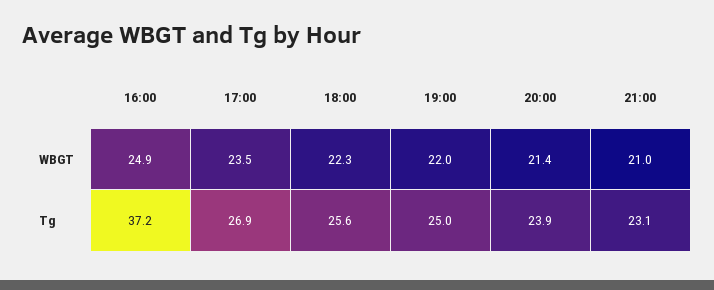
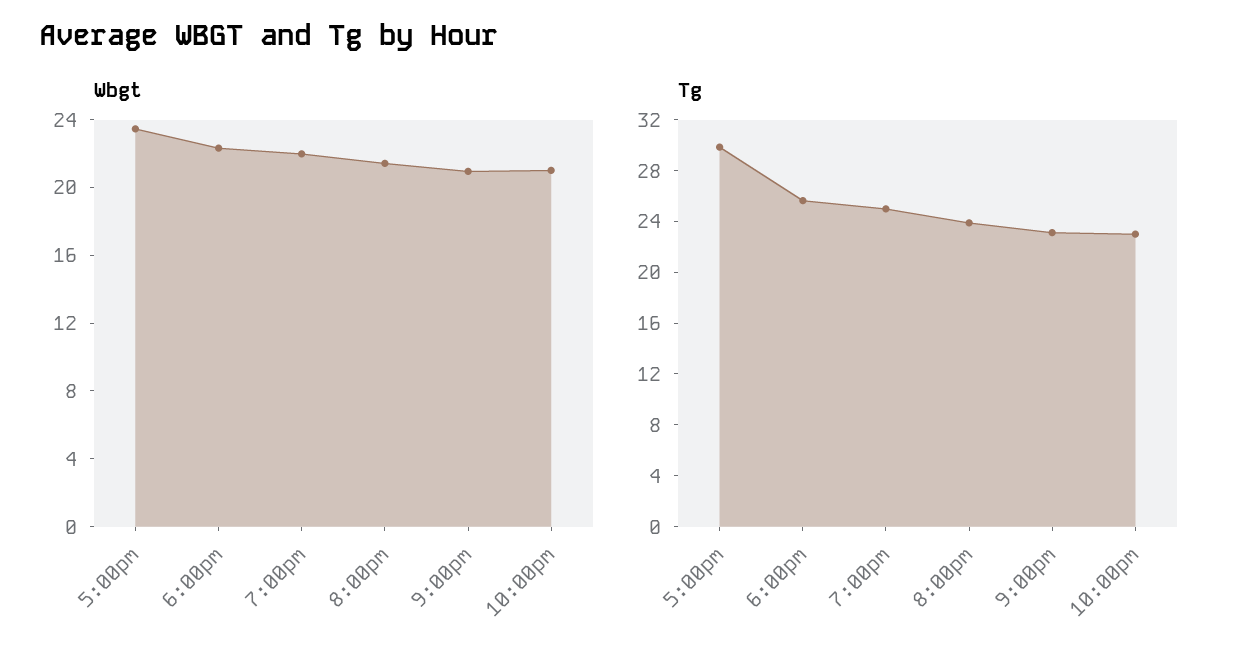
WBGT, 16:00: 24.9 -> none
Tg, 16:00: 37.2 -> none
Tg, 17:00: 26.9 -> 30
WBGT, 10:00pm: none -> 21
Tg, 10:00pm: none -> 23

